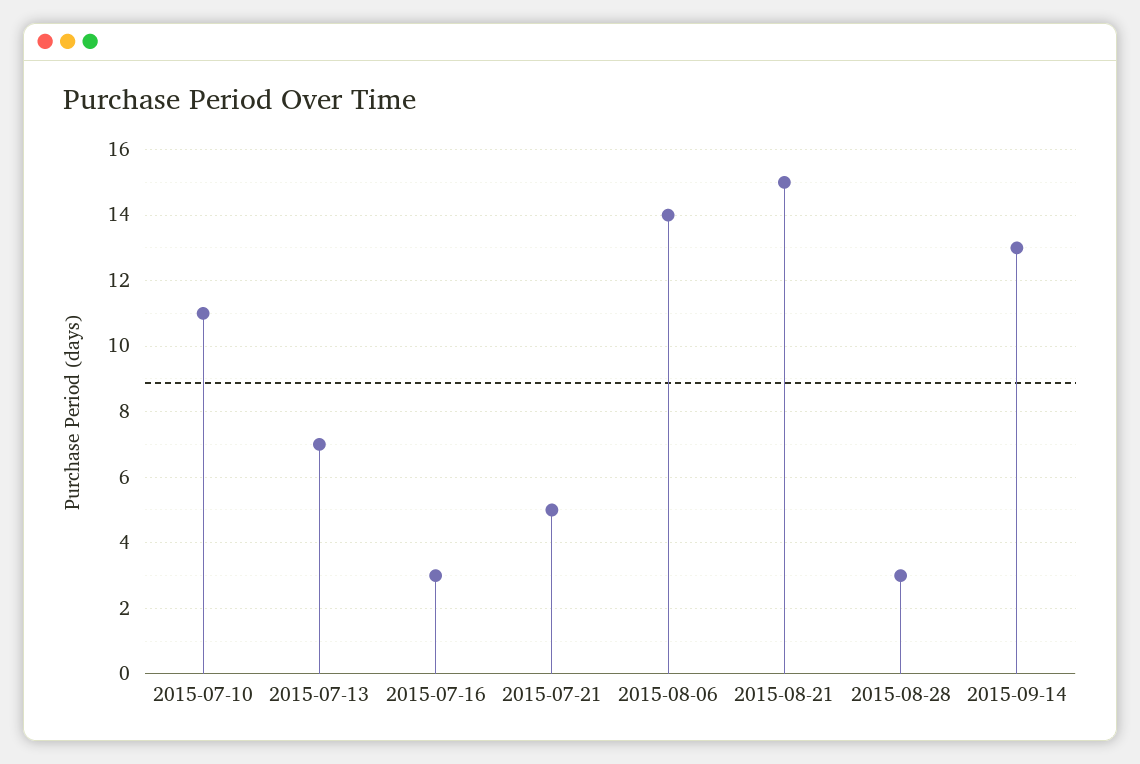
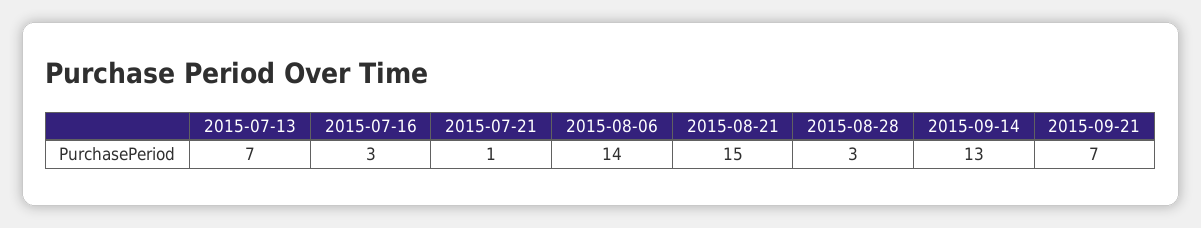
2015-07-10: 11 -> none
2015-07-21: 5 -> 1
2015-09-21: none -> 7

